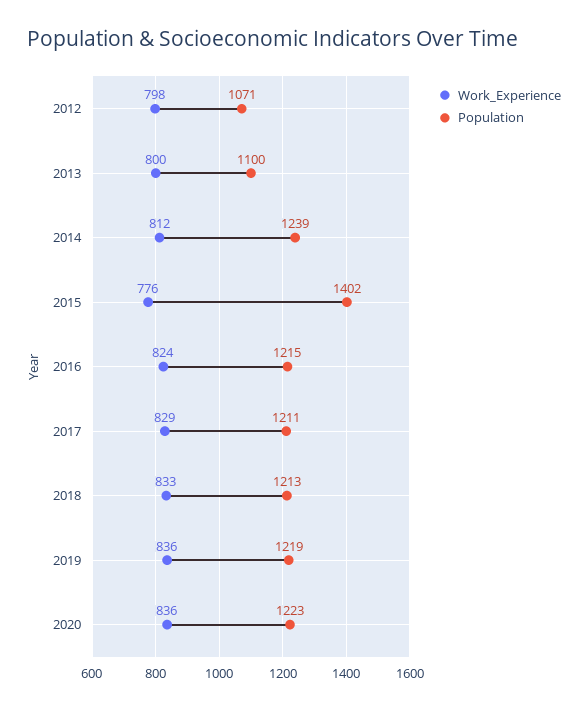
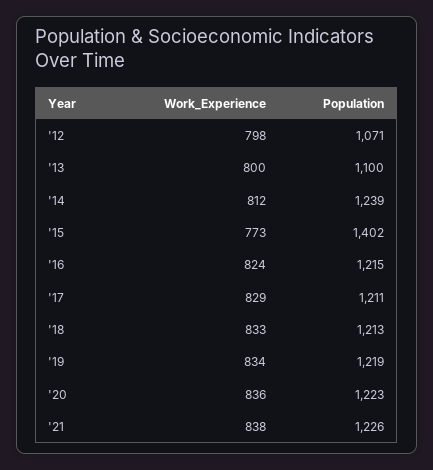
Work_Experience, 2015: 776 -> 773
Work_Experience, 2019: 836 -> 834
Work_Experience, '21: none -> 838
Population, '21: none -> 1226

